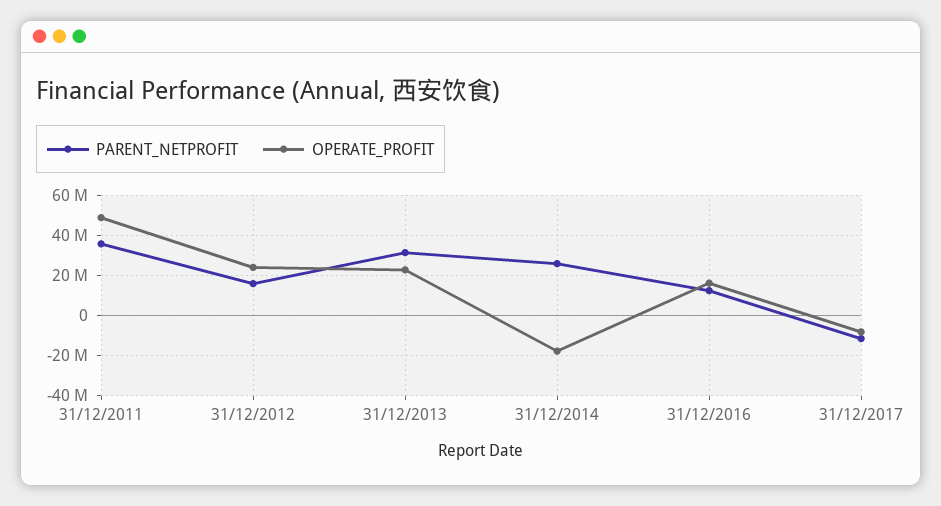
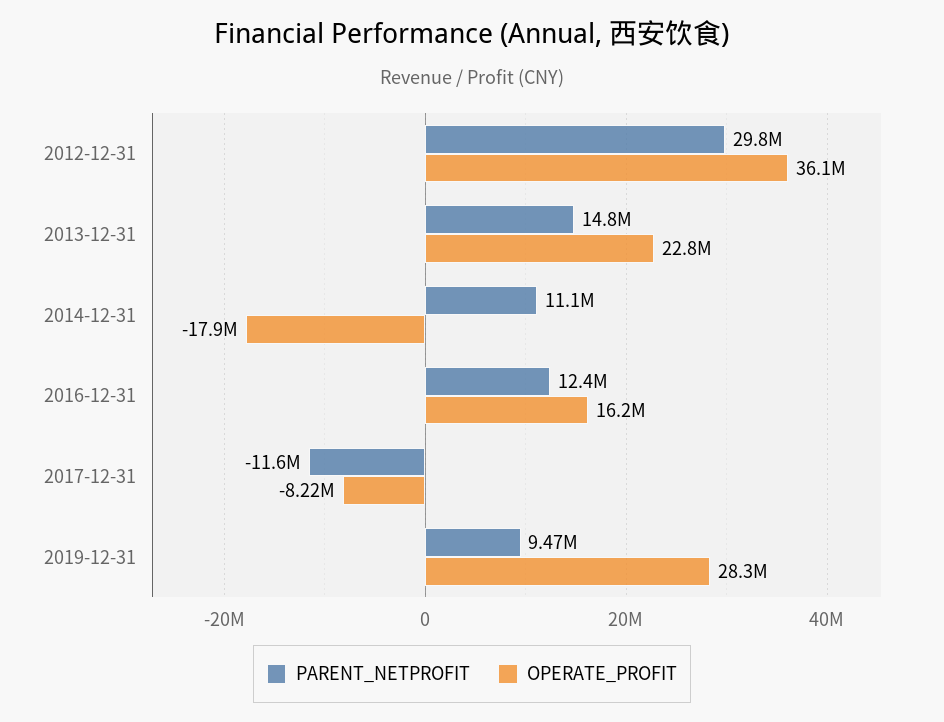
PARENT_NETPROFIT, 31/12/2011: 35000000 -> none
OPERATE_PROFIT, 31/12/2011: 50000000 -> none
PARENT_NETPROFIT, 31/12/2012: 15000000 -> 29800000
OPERATE_PROFIT, 31/12/2012: 25000000 -> 36100000
PARENT_NETPROFIT, 31/12/2013: 30000000 -> 14800000
PARENT_NETPROFIT, 31/12/2014: 25000000 -> 11100000
PARENT_NETPROFIT, 2019-12-31: none -> 9470000
OPERATE_PROFIT, 2019-12-31: none -> 28300000

